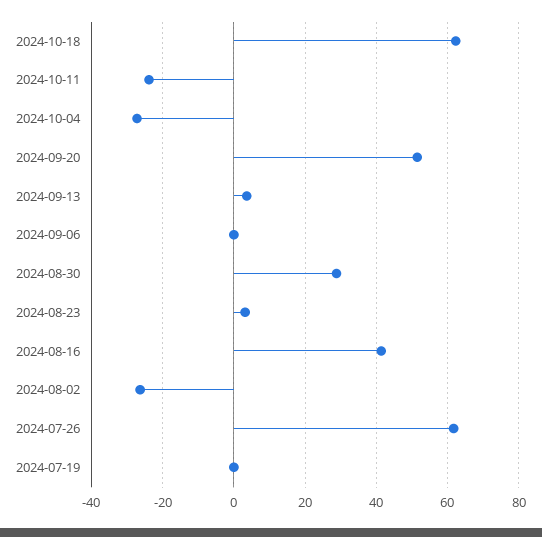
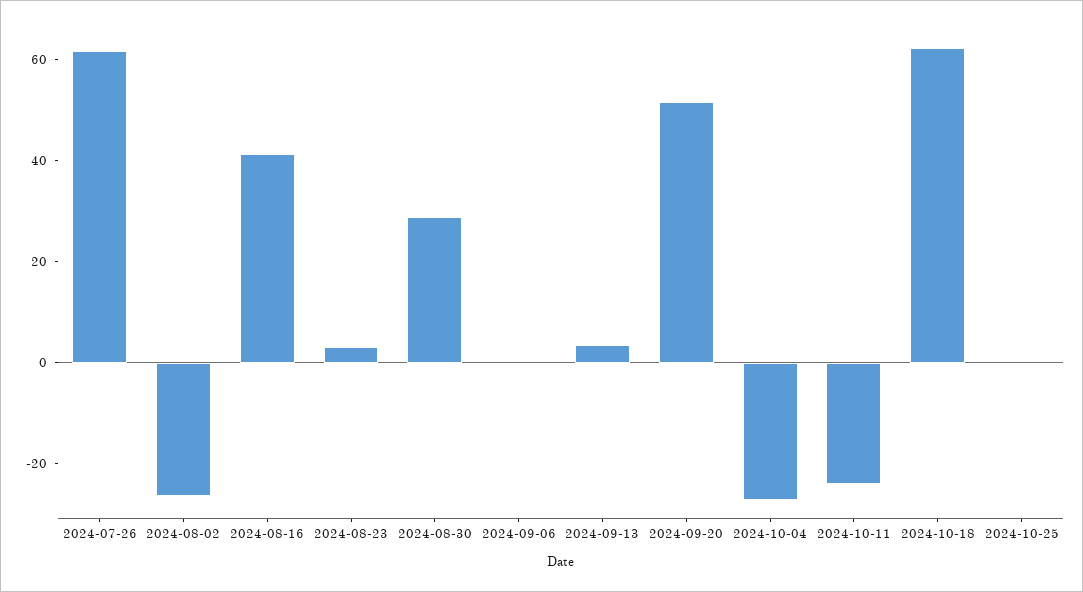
2024-07-19: 0 -> none
2024-10-25: none -> 0

